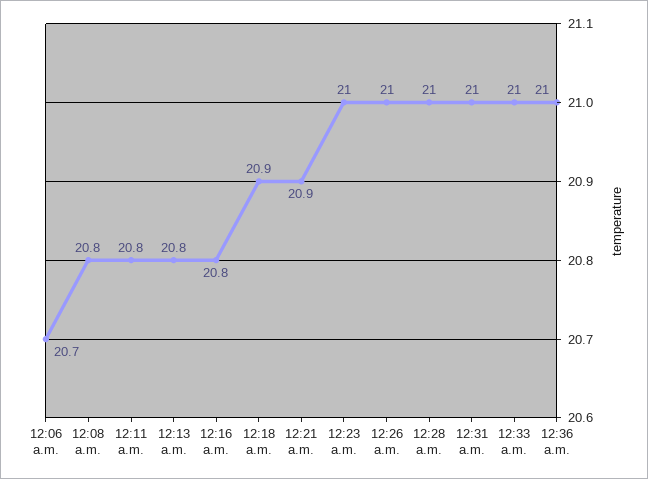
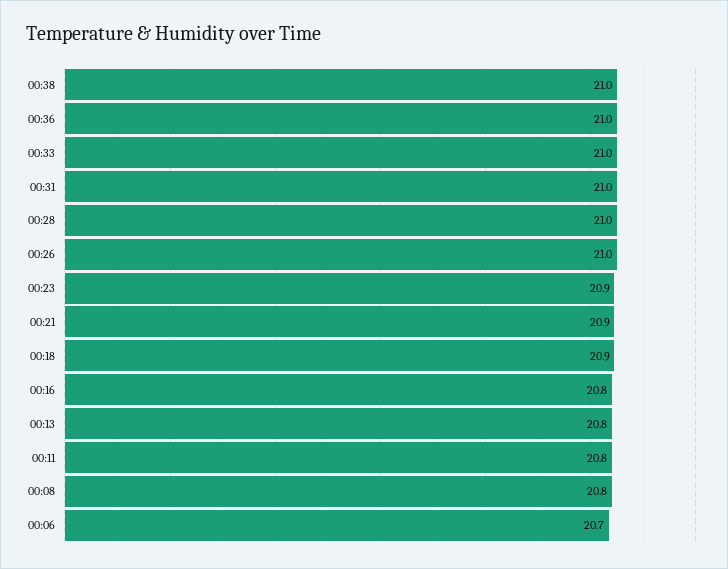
12:23 a.m.: 21 -> 20.9
00:38: none -> 21

